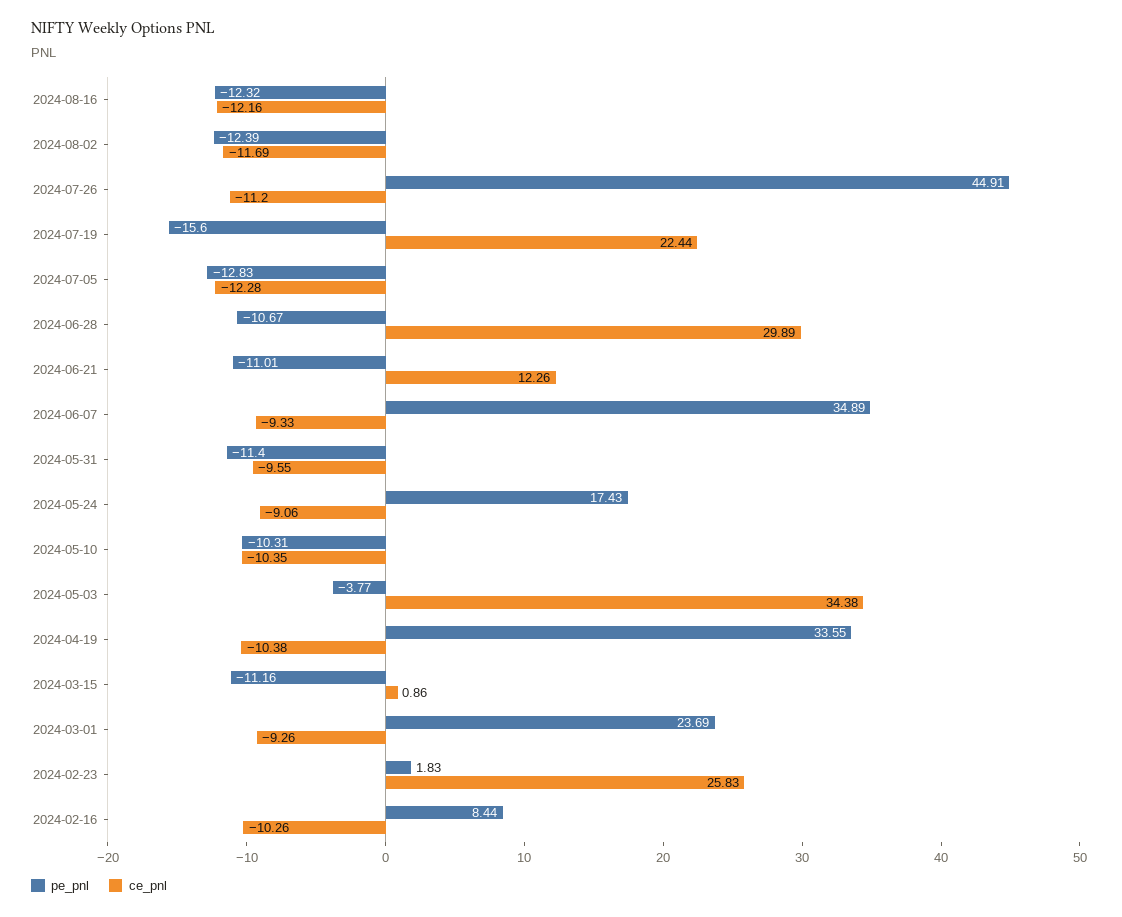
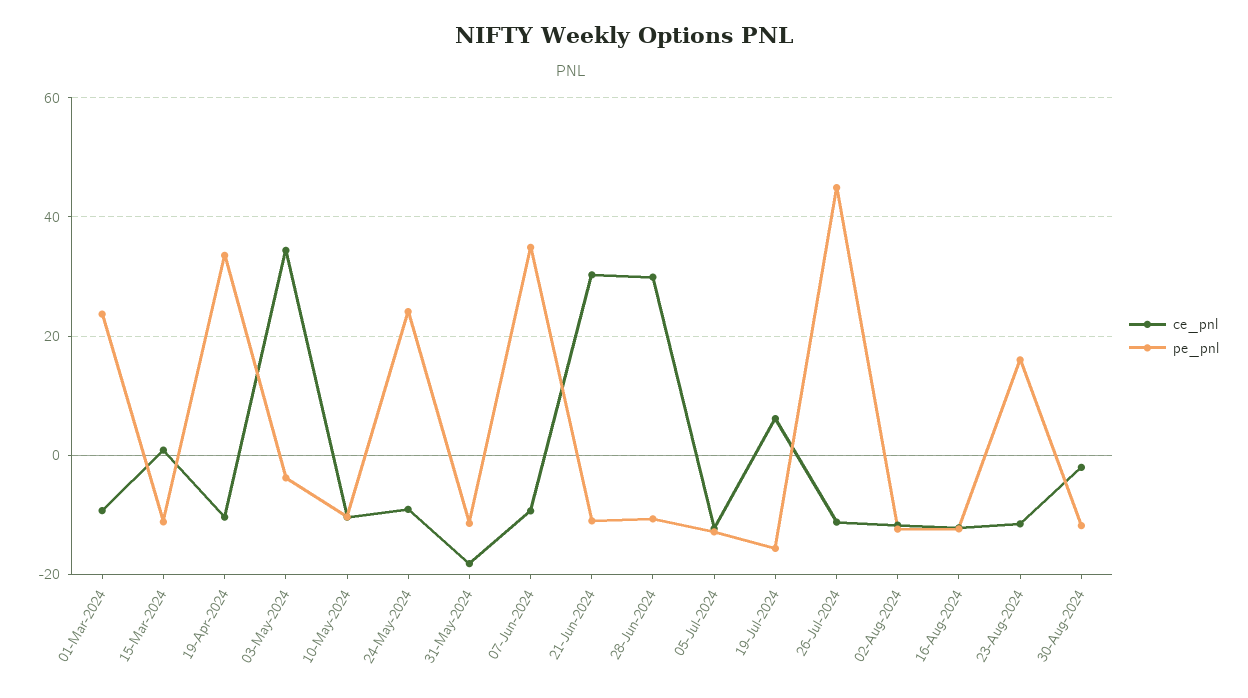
ce_pnl, 2024-07-19: 22.44 -> 6
ce_pnl, 2024-06-21: 12.26 -> 30
ce_pnl, 2024-05-31: -9.55 -> -18
pe_pnl, 2024-05-24: 17.43 -> 24
pe_pnl, 2024-02-23: 1.83 -> none
ce_pnl, 2024-02-23: 25.83 -> none
pe_pnl, 2024-02-16: 8.44 -> none
ce_pnl, 2024-02-16: -10.26 -> none
ce_pnl, 23-Aug-2024: none -> -12
pe_pnl, 23-Aug-2024: none -> 16
ce_pnl, 30-Aug-2024: none -> -2
pe_pnl, 30-Aug-2024: none -> -12

